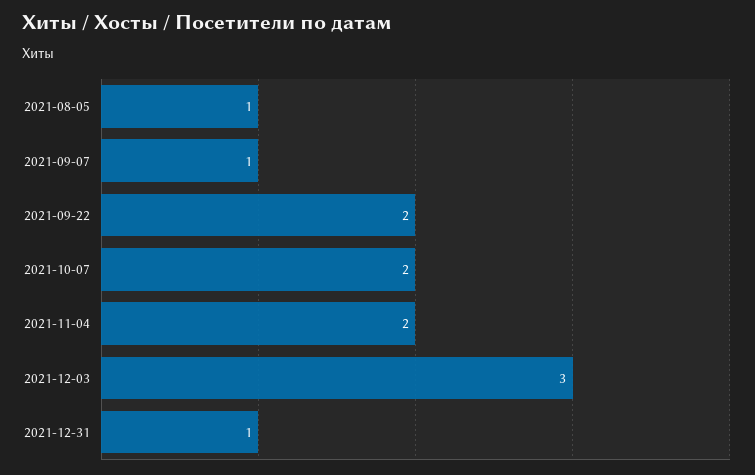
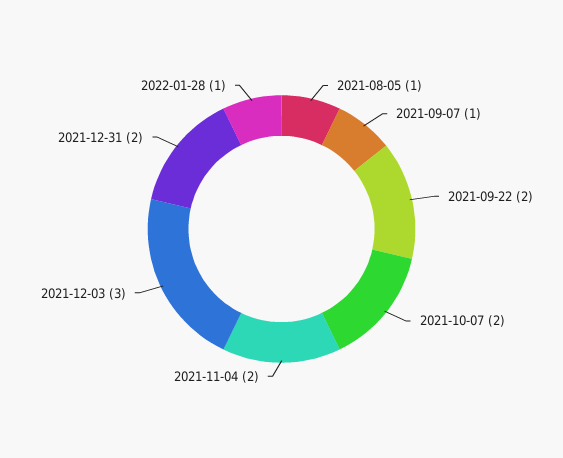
2021-12-31: 1 -> 2
2022-01-28: none -> 1

